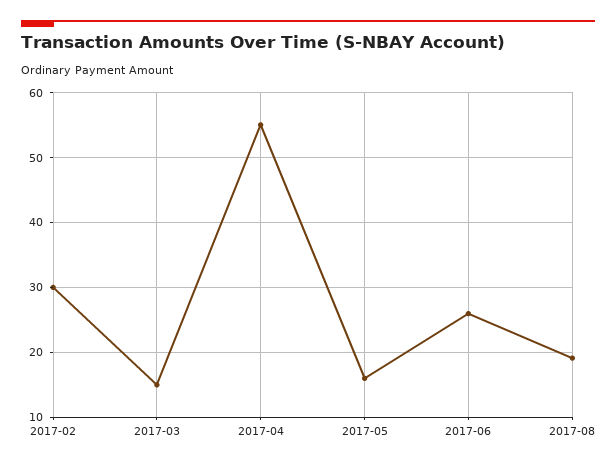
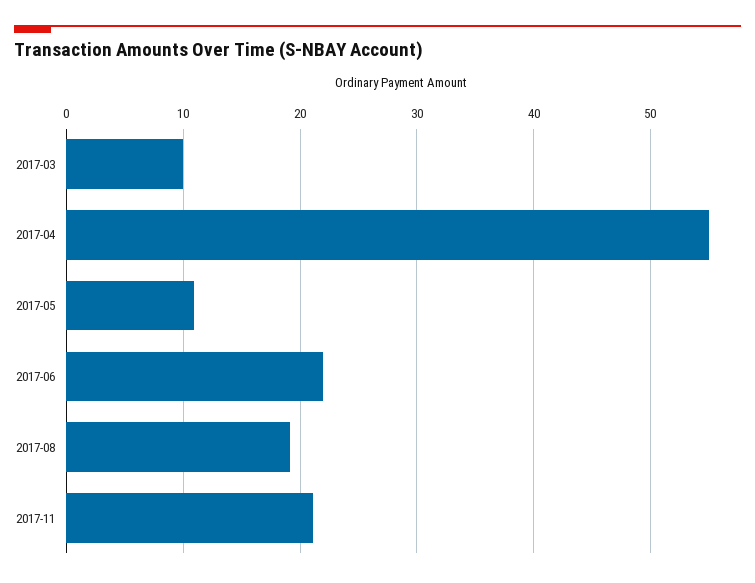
2017-02: 30 -> none
2017-03: 15 -> 10
2017-05: 16 -> 11
2017-06: 26 -> 22
2017-11: none -> 21

